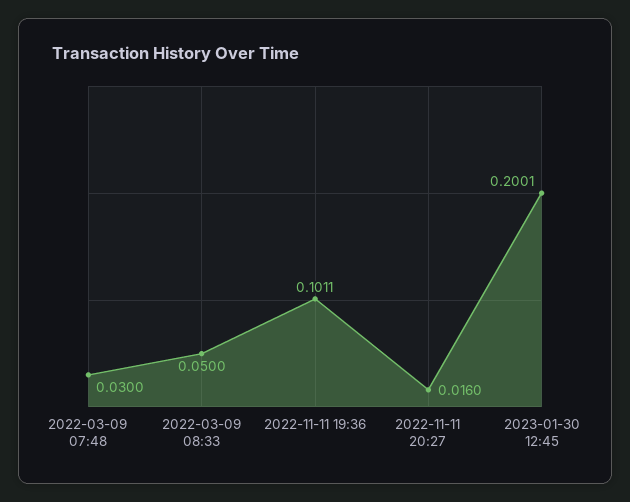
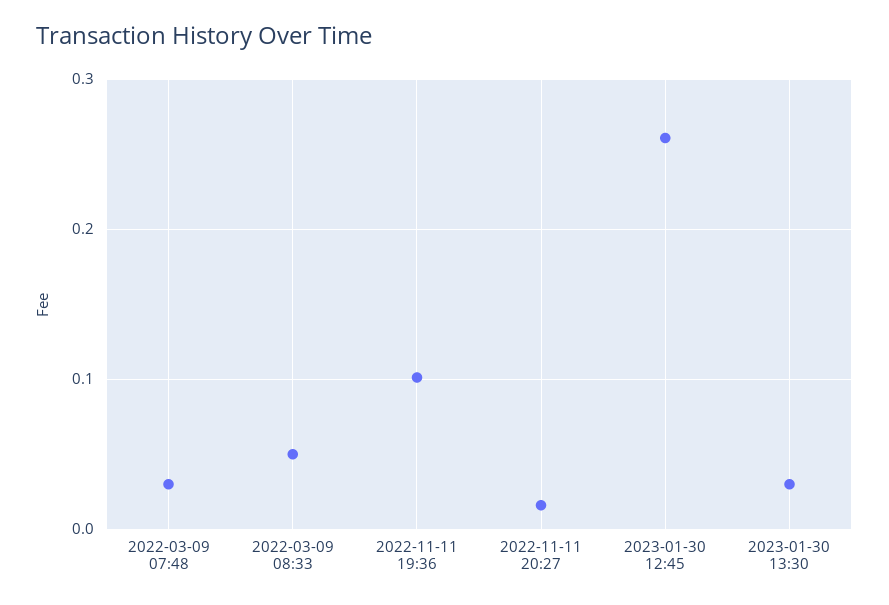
2023-01-30 12:45: 0.2001 -> 0.26
2023-01-30 13:30: none -> 0.03

